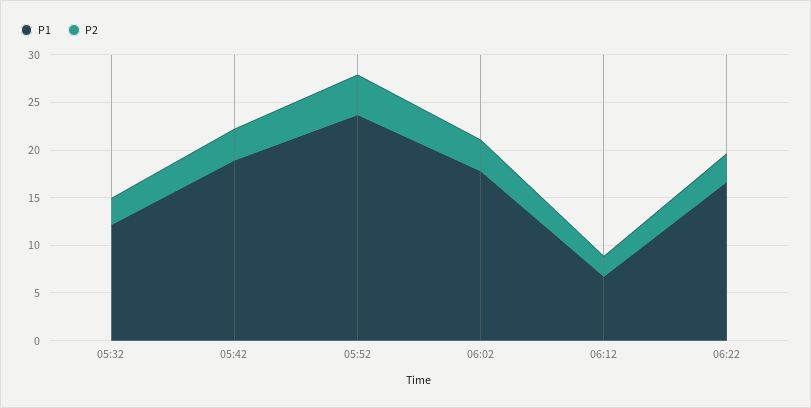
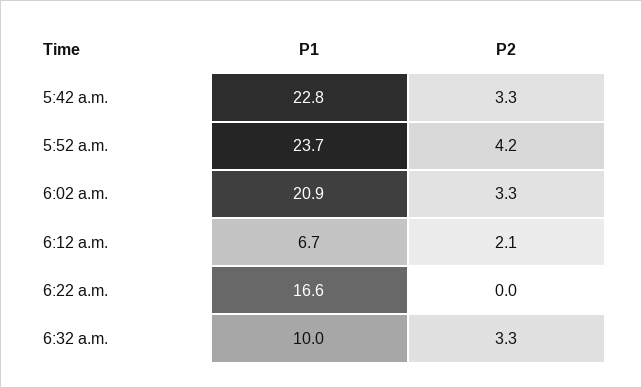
P1, 05:32: 12 -> none
P2, 05:32: 3 -> none
P1, 05:42: 19 -> 22.8
P1, 06:02: 18 -> 20.9
P2, 06:22: 3 -> 0
P1, 6:32 a.m.: none -> 10
P2, 6:32 a.m.: none -> 3.3

